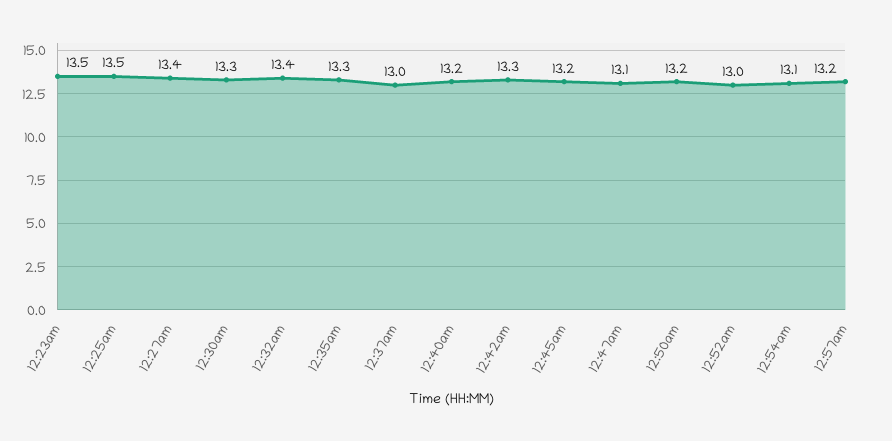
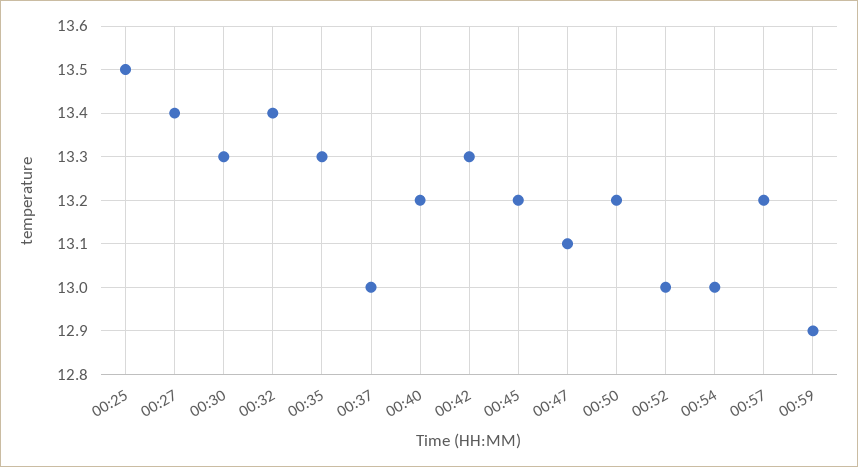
12:23am: 13.5 -> none
12:54am: 13.1 -> 13
00:59: none -> 12.9

